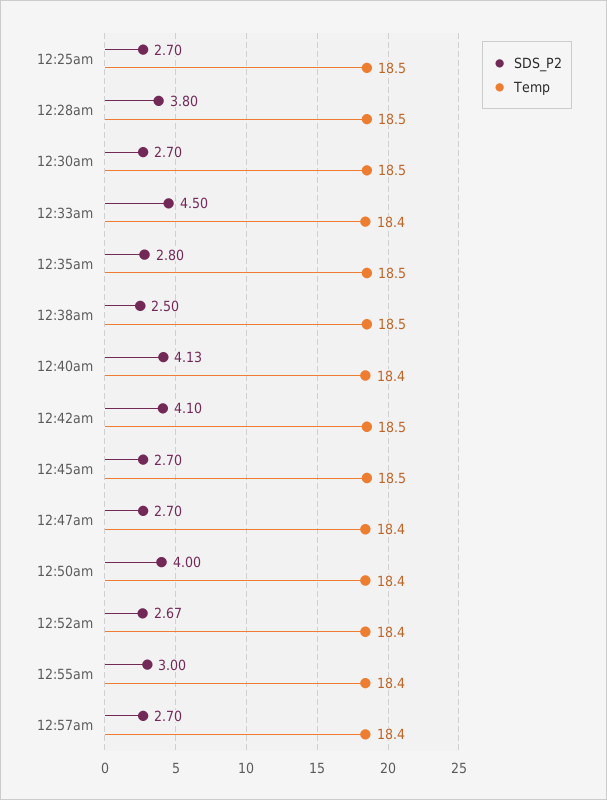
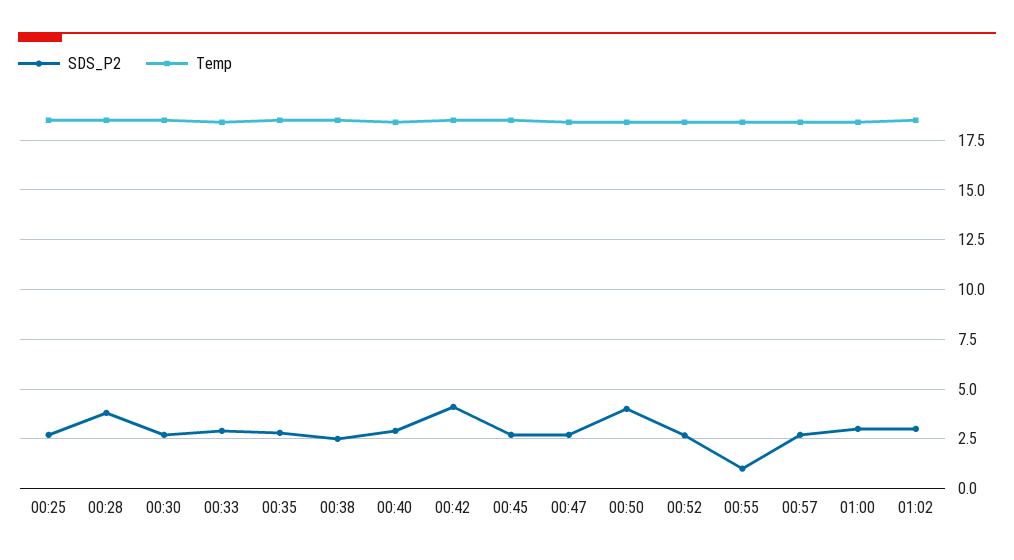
SDS_P2, 12:33am: 4.5 -> 3
SDS_P2, 12:40am: 4.13 -> 3
SDS_P2, 12:55am: 3 -> 1
SDS_P2, 01:00: none -> 3
Temp, 01:00: none -> 18.5
SDS_P2, 01:02: none -> 3
Temp, 01:02: none -> 18.5

